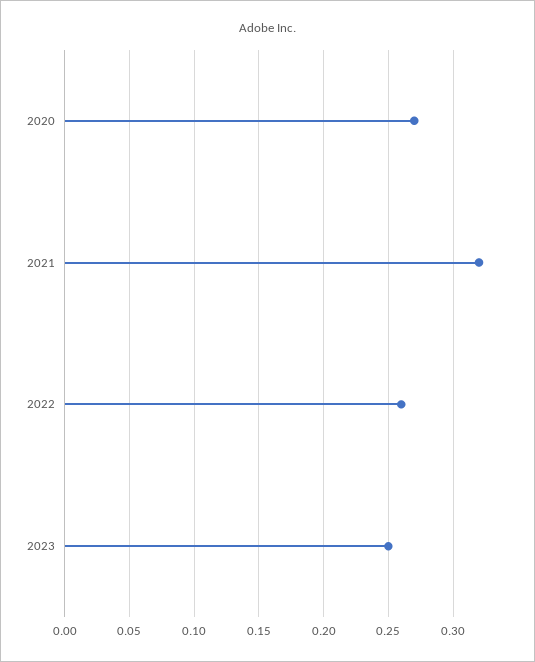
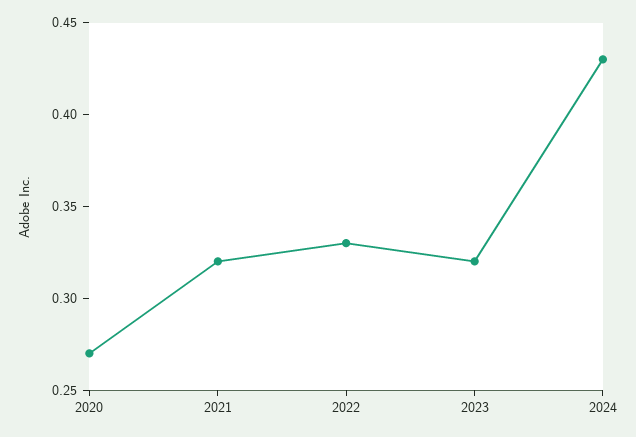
2022: 0.26 -> 0.33
2023: 0.25 -> 0.32
2024: none -> 0.43

